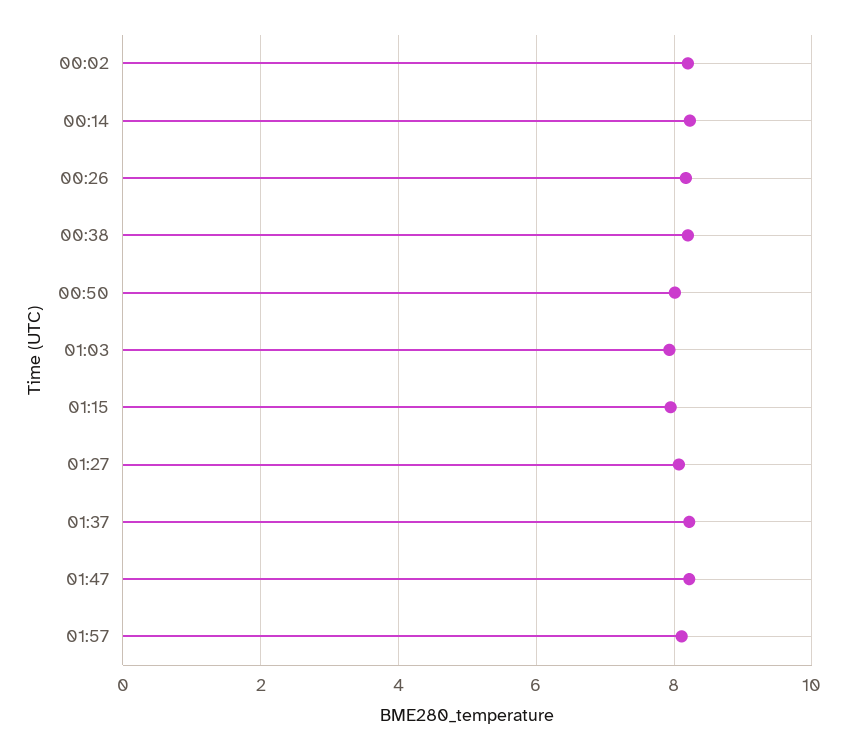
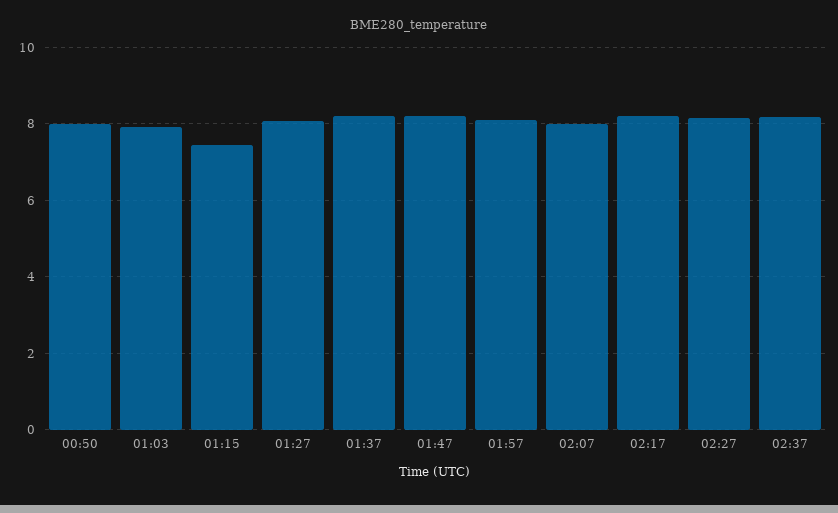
00:02: 8.2 -> none
00:14: 8.2 -> none
00:26: 8.2 -> none
00:38: 8.2 -> none
01:15: 8 -> 7.4
02:07: none -> 8
02:17: none -> 8.2
02:27: none -> 8.2
02:37: none -> 8.2

